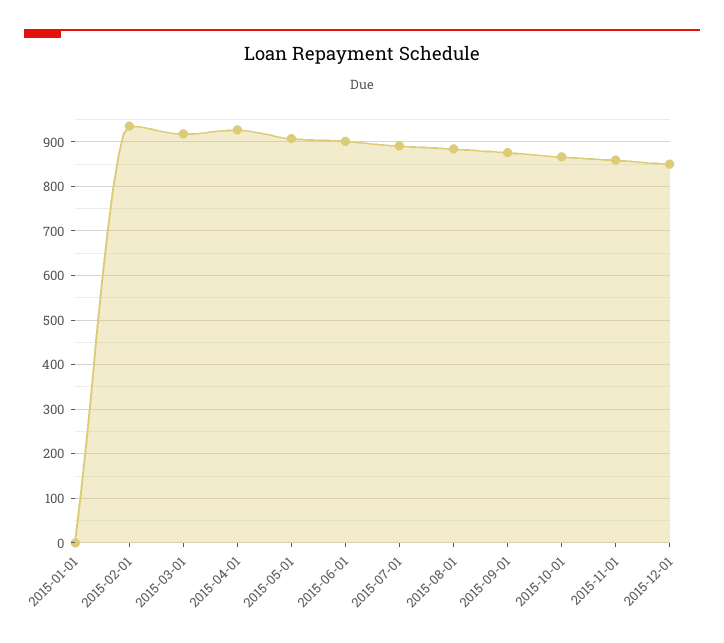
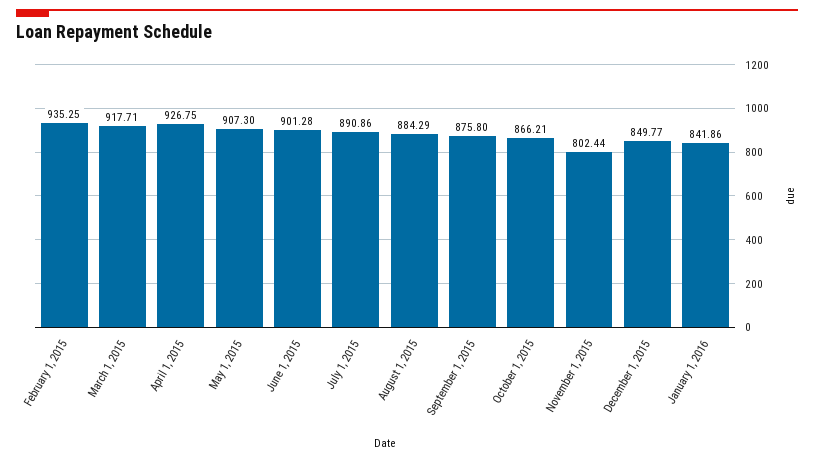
2015-01-01: 0 -> none
2015-11-01: 860 -> 802.44
January 1, 2016: none -> 841.86

